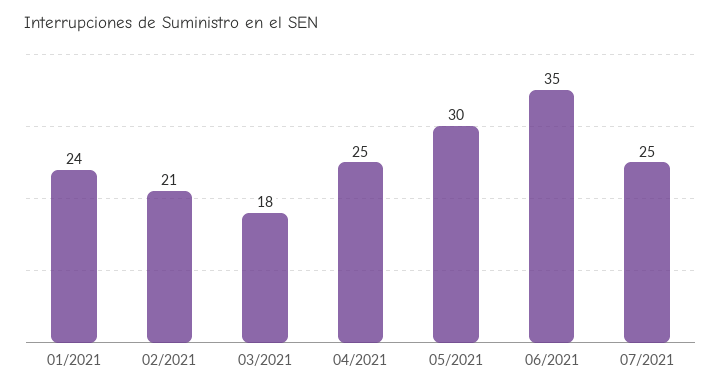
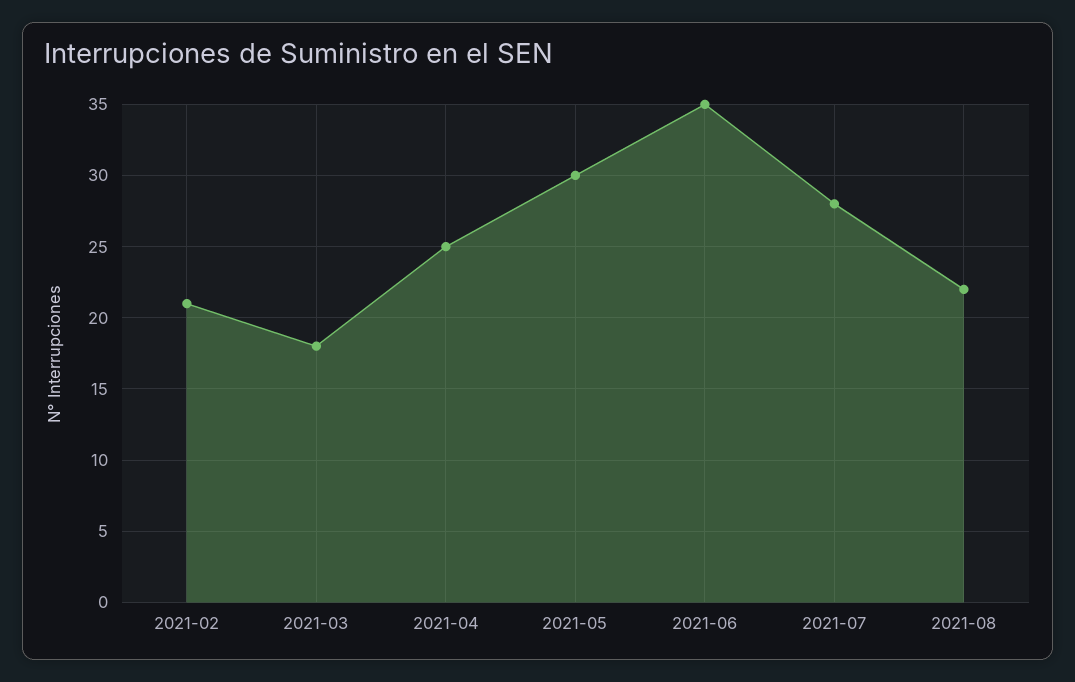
01/2021: 24 -> none
07/2021: 25 -> 28
2021-08: none -> 22

